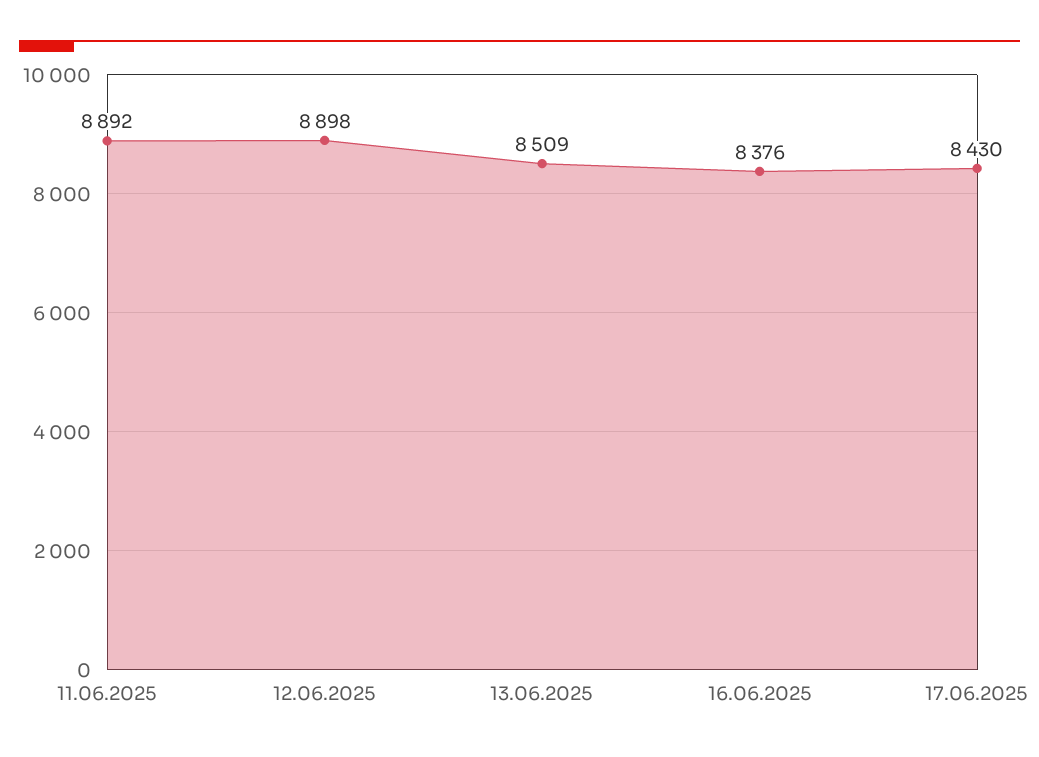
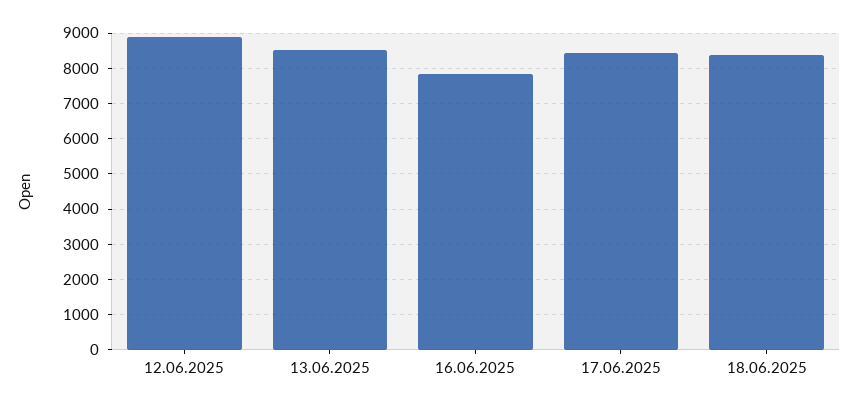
11.06.2025: 8892 -> none
16.06.2025: 8376 -> 7800
18.06.2025: none -> 8400

